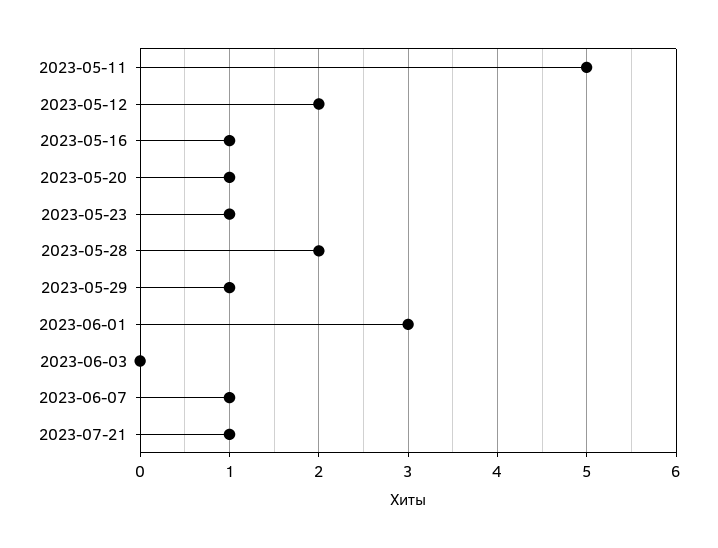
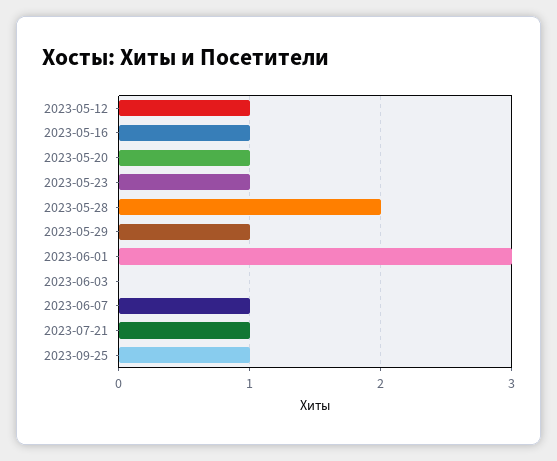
2023-05-11: 5 -> none
2023-05-12: 2 -> 1
2023-09-25: none -> 1

